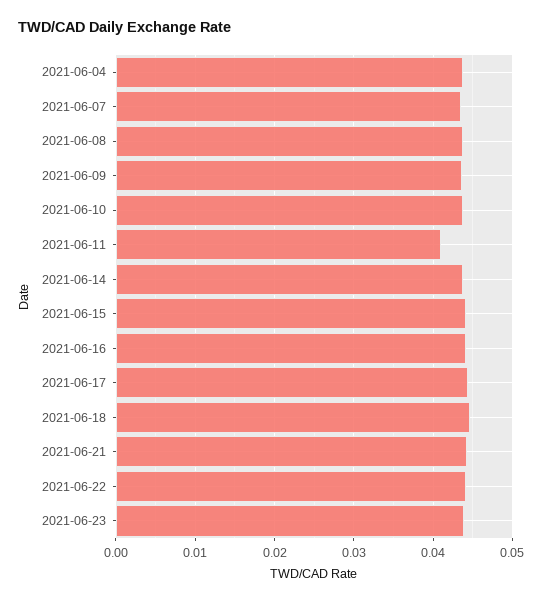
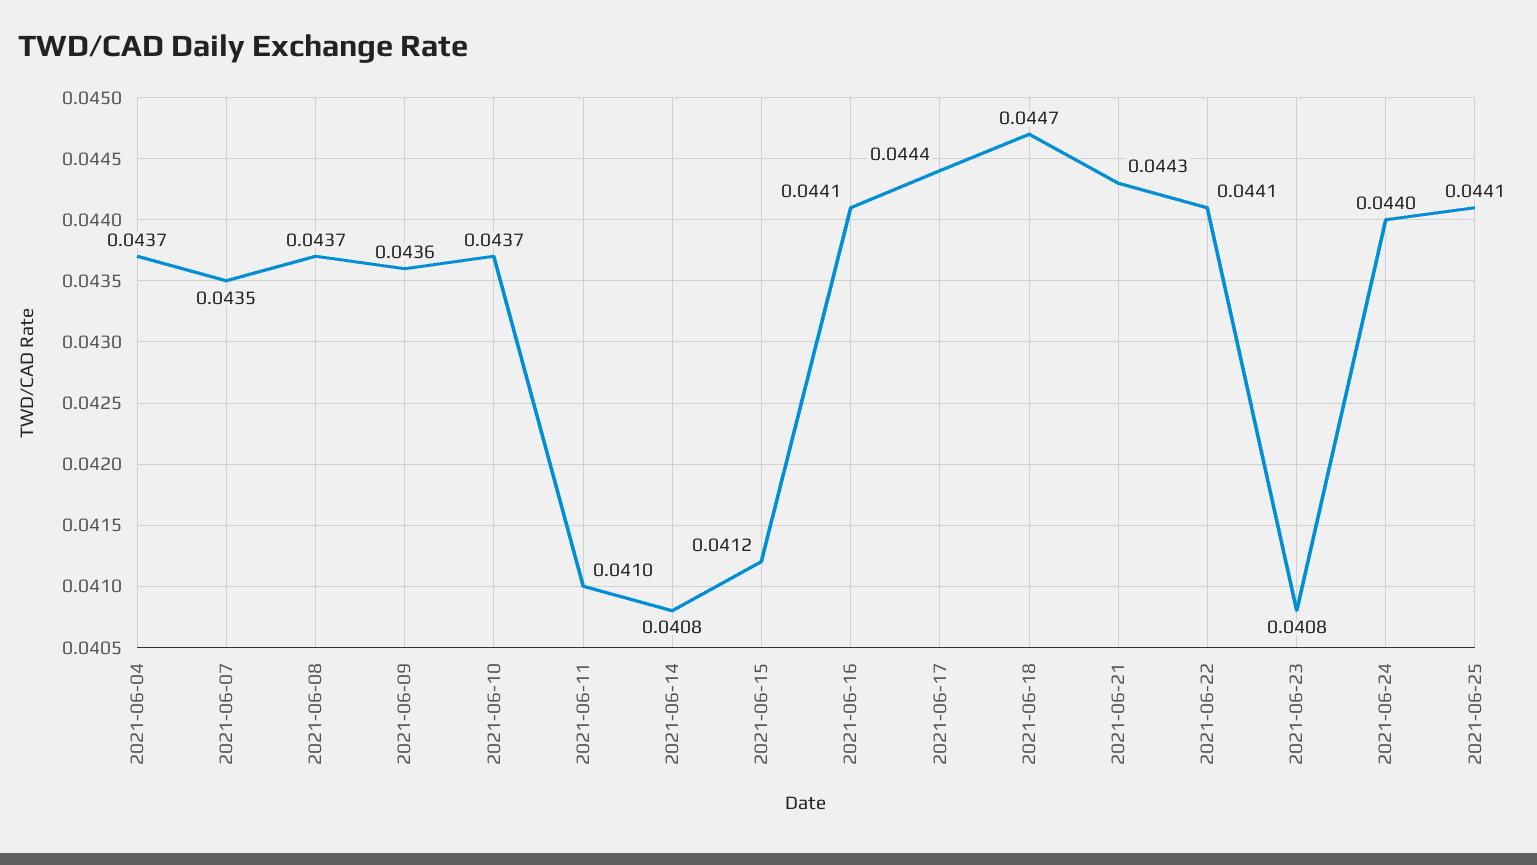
2021-06-14: 0.044 -> 0.0408
2021-06-15: 0.044 -> 0.0412
2021-06-23: 0.044 -> 0.0408
2021-06-24: none -> 0.044
2021-06-25: none -> 0.0441

